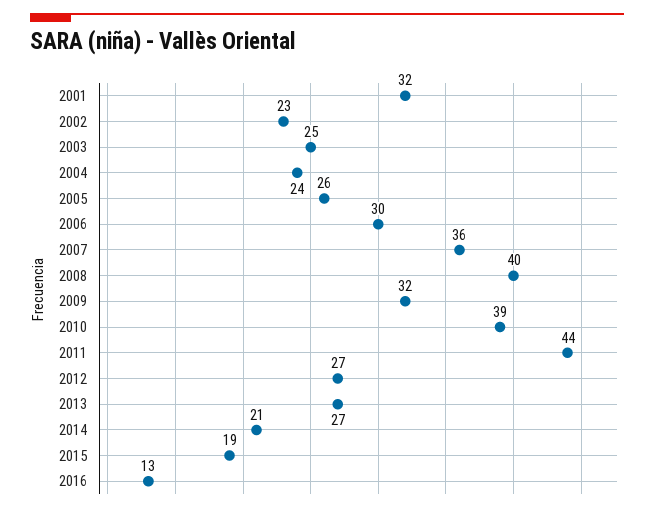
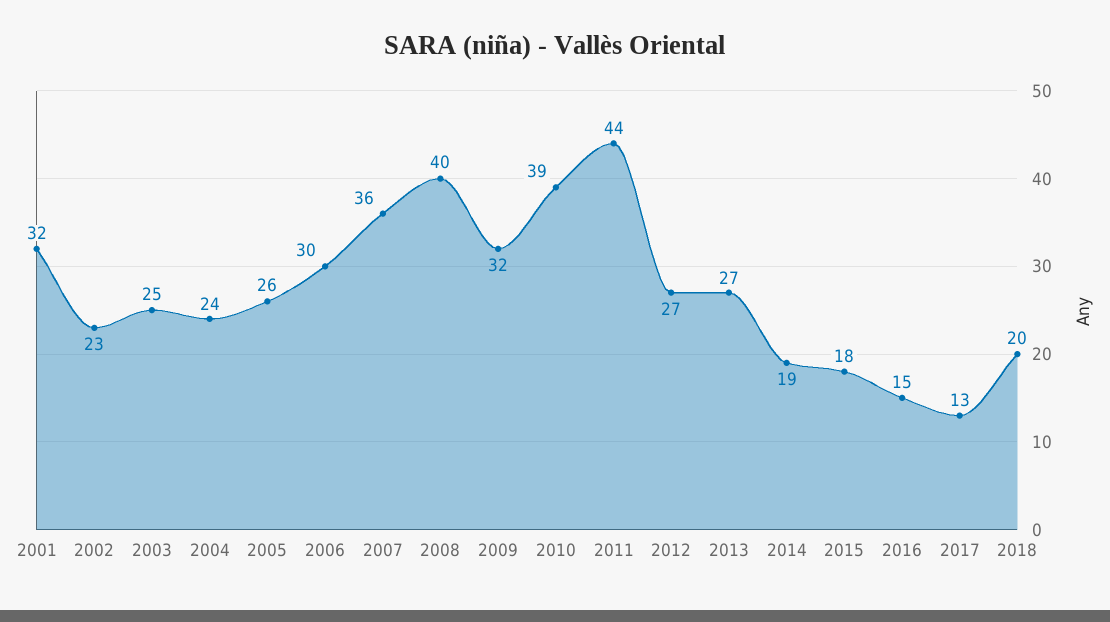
2014: 21 -> 19
2015: 19 -> 18
2016: 13 -> 15
2017: none -> 13
2018: none -> 20

